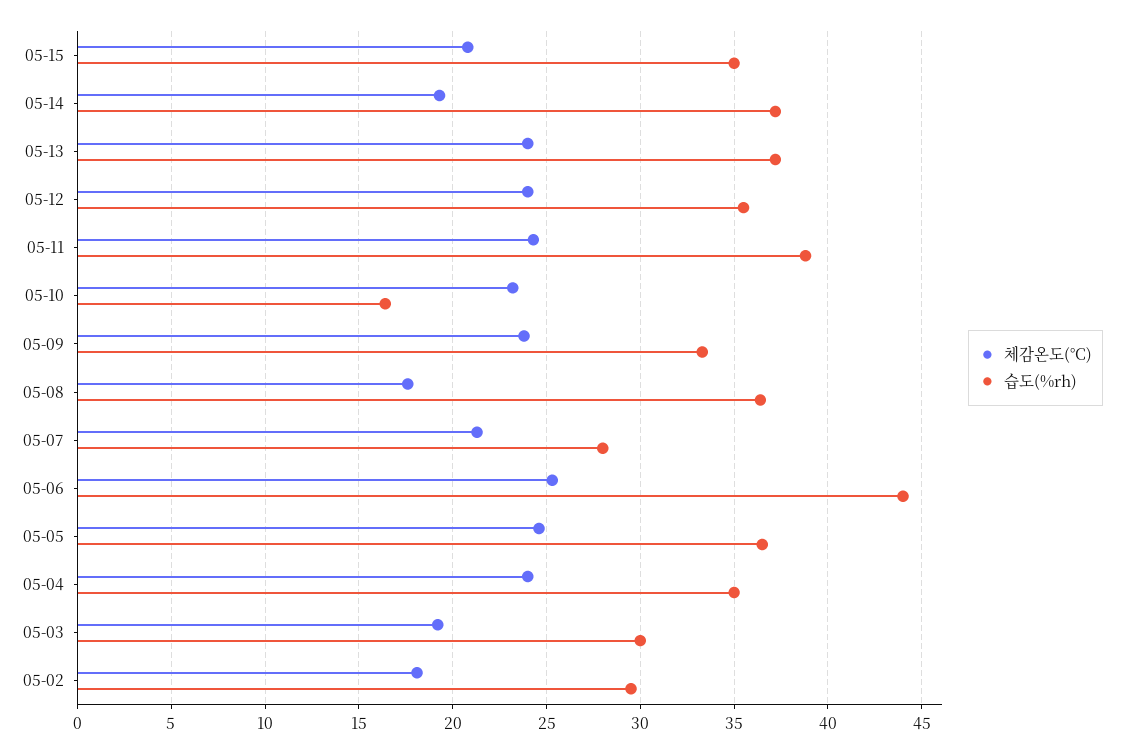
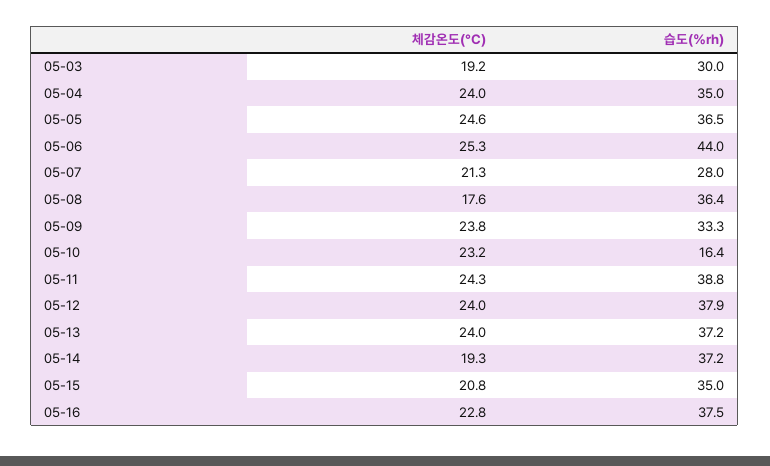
습도(%rh), 05-12: 35.5 -> 37.9
체감온도(°C), 05-02: 18 -> none
습도(%rh), 05-02: 29.5 -> none
체감온도(°C), 05-16: none -> 22.8
습도(%rh), 05-16: none -> 37.5

